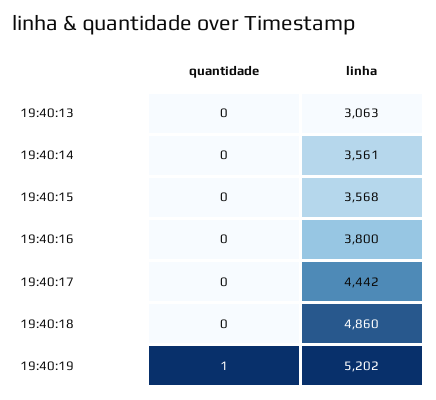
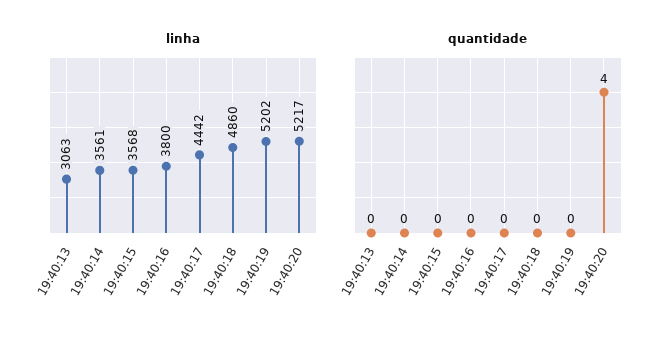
quantidade, 19:40:19: 1 -> 0
linha, 19:40:20: none -> 5217
quantidade, 19:40:20: none -> 4

